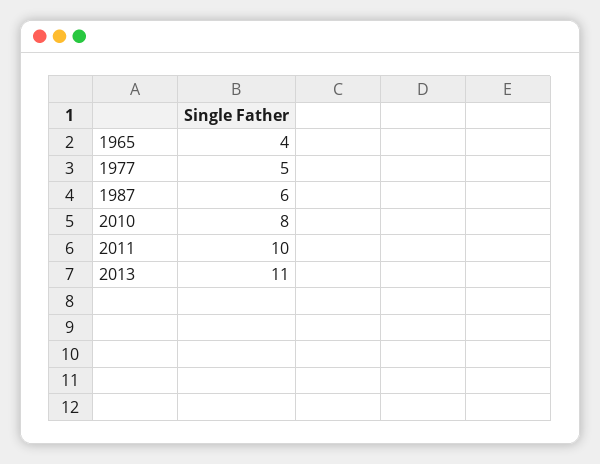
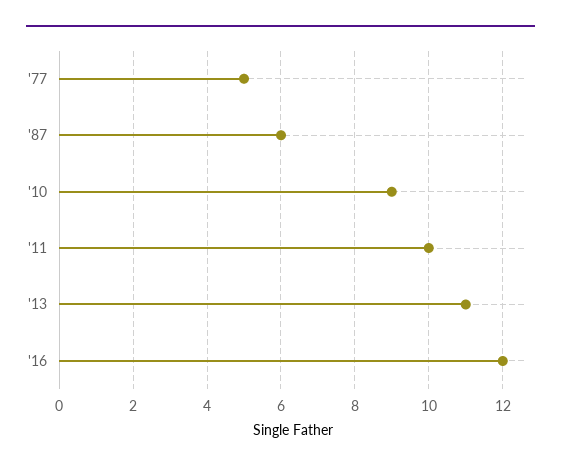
1965: 4 -> none
2010: 8 -> 9
'16: none -> 12

